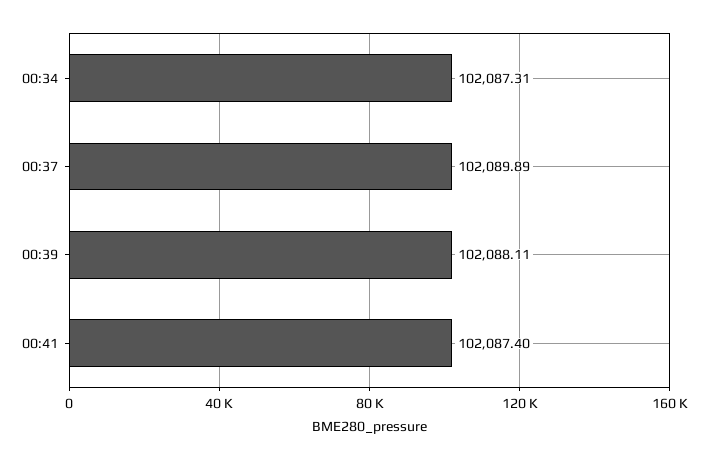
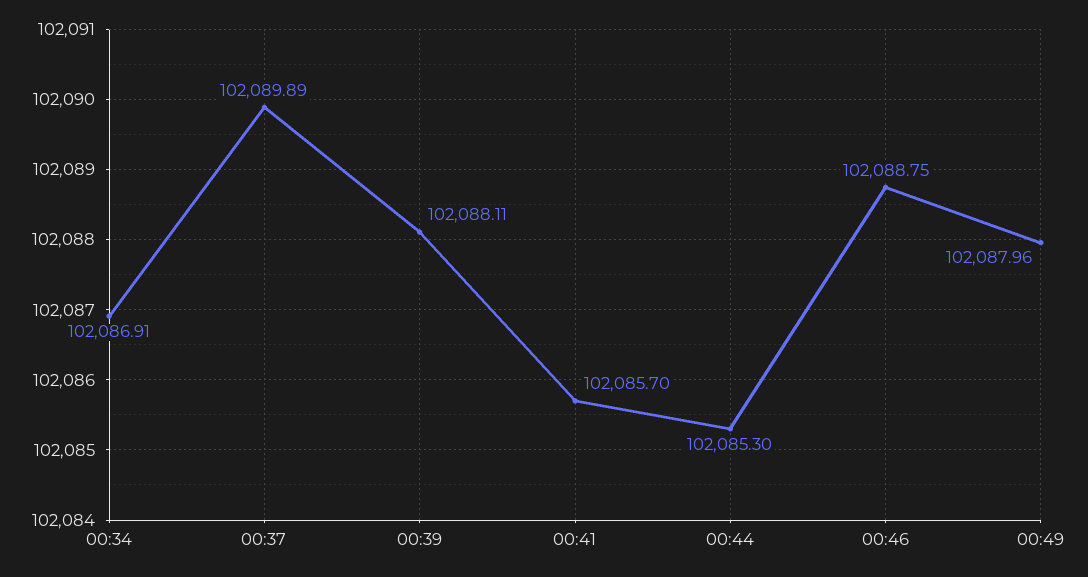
00:34: 102087.31 -> 102086.91
00:41: 102087.4 -> 102085.7
00:44: none -> 102085.3
00:46: none -> 102088.75
00:49: none -> 102087.96

